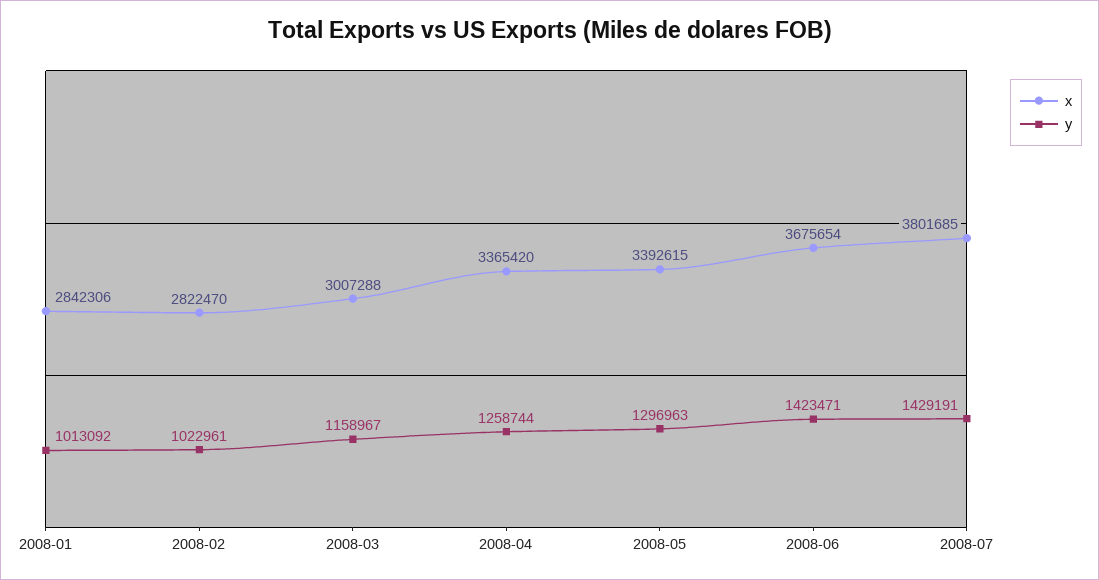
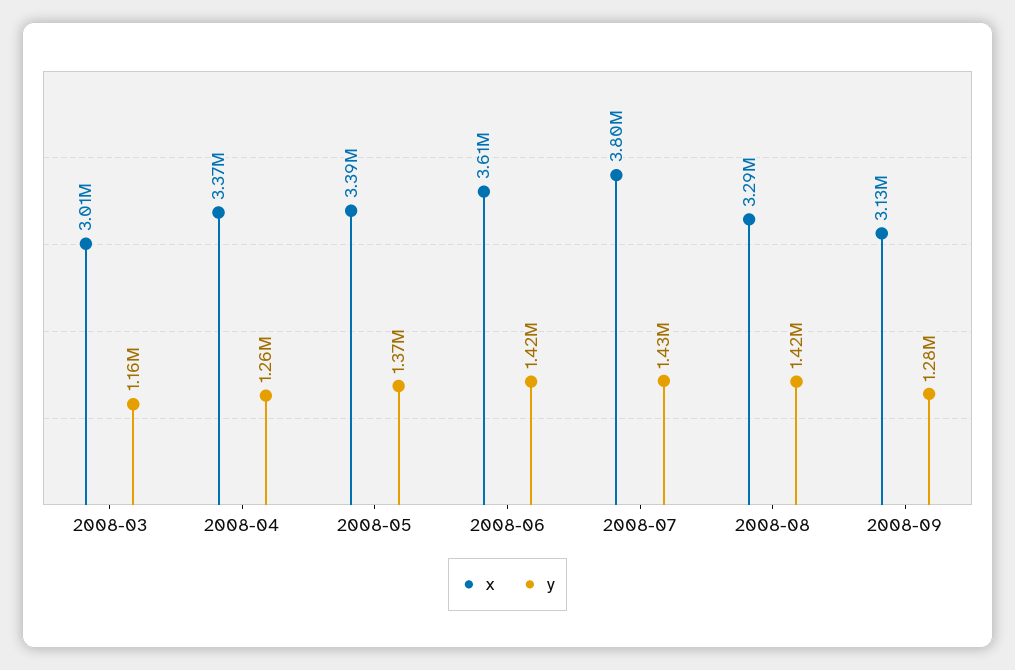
x, 2008-01: 2842306 -> none
y, 2008-01: 1013092 -> none
x, 2008-02: 2822470 -> none
y, 2008-02: 1022961 -> none
y, 2008-05: 1296963 -> 1370000
x, 2008-06: 3675654 -> 3610000
x, 2008-08: none -> 3290000
y, 2008-08: none -> 1420000
x, 2008-09: none -> 3130000
y, 2008-09: none -> 1280000

